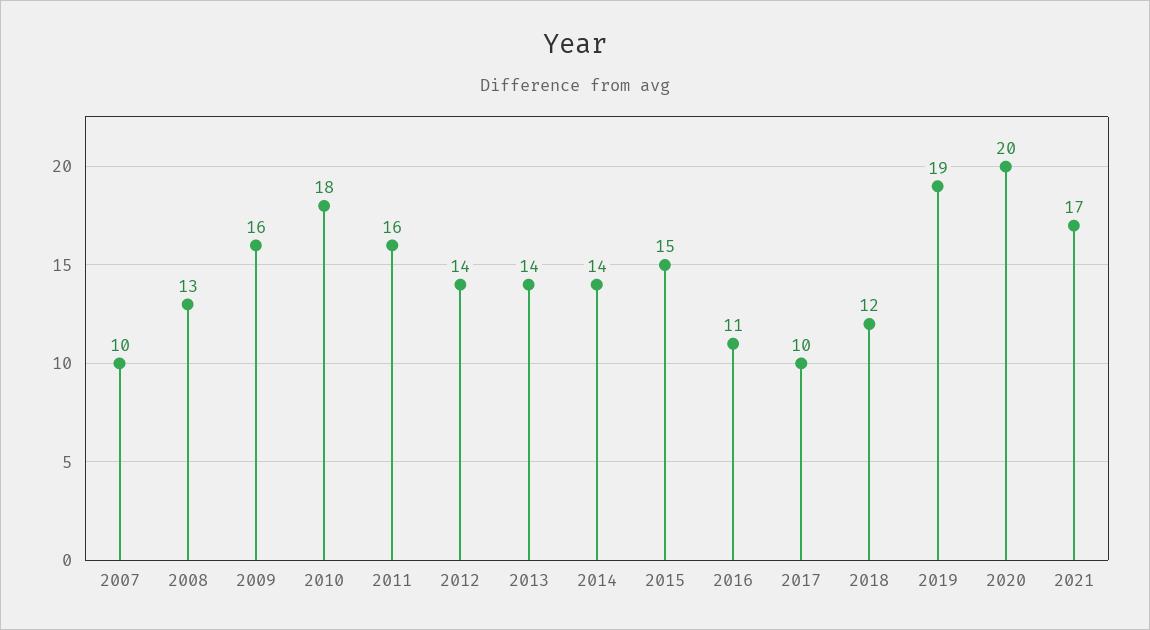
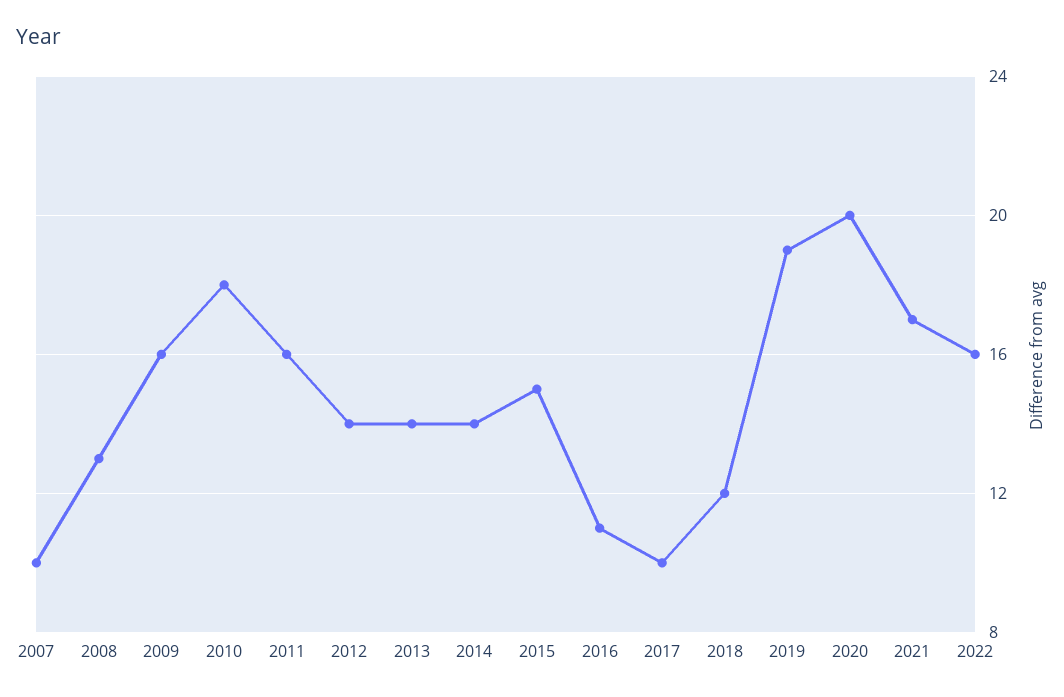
2022: none -> 16

